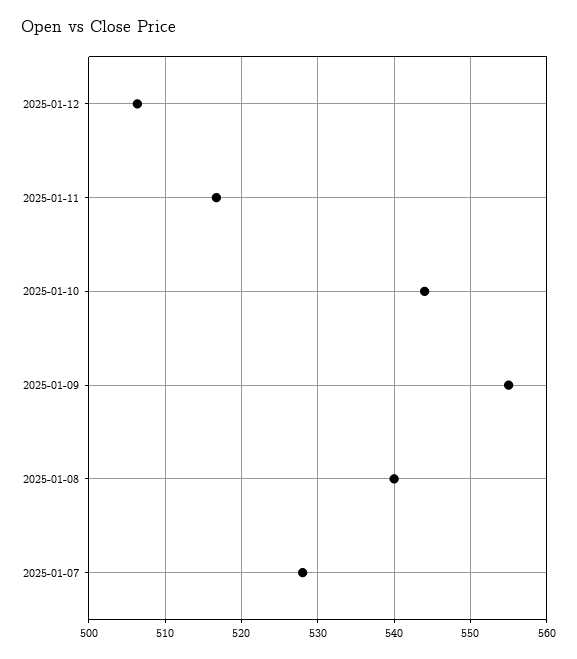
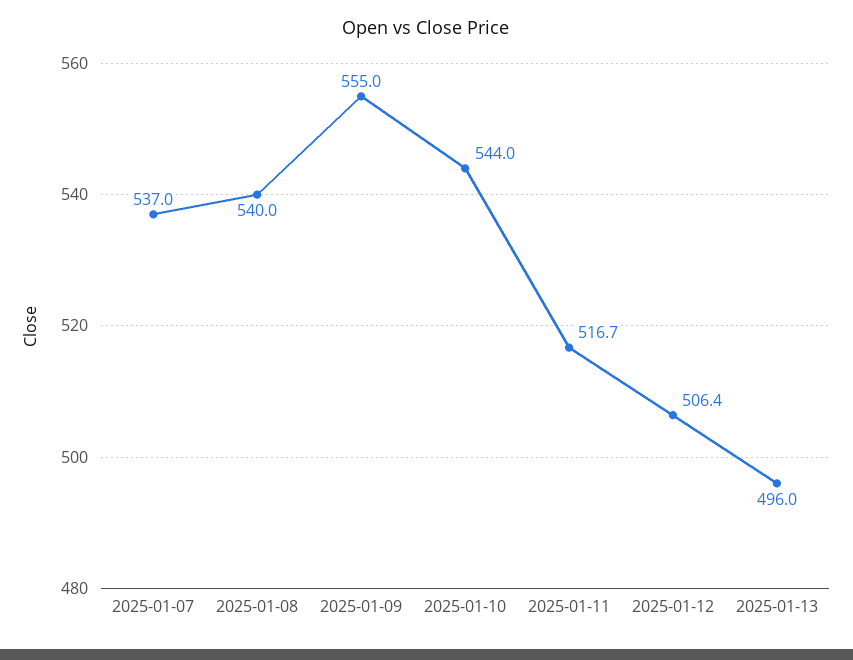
2025-01-07: 528 -> 537
2025-01-13: none -> 496

